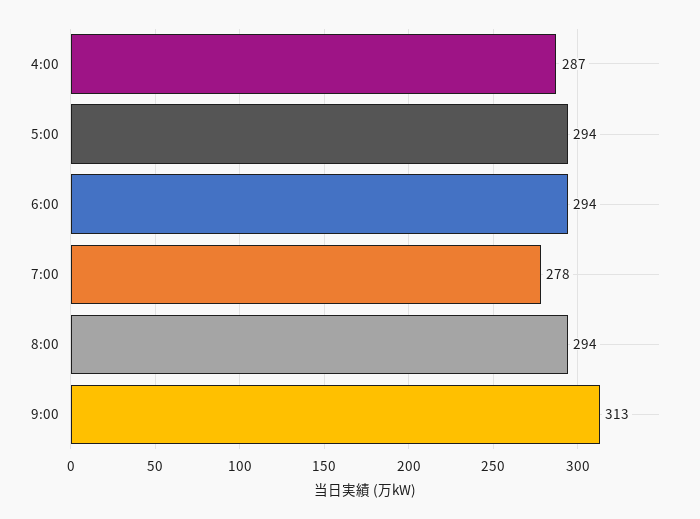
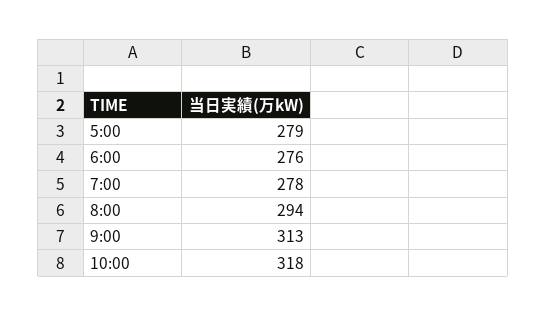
4:00: 287 -> none
5:00: 294 -> 279
6:00: 294 -> 276
10:00: none -> 318

